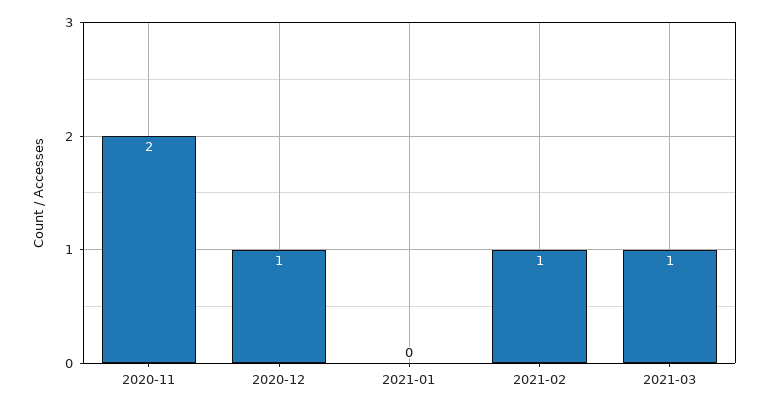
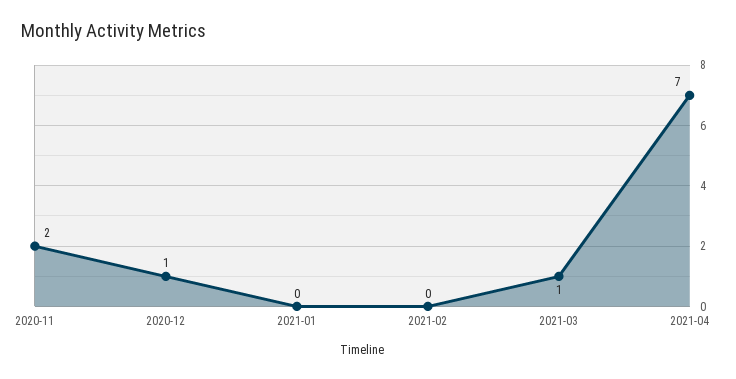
2021-02: 1 -> 0
2021-04: none -> 7

